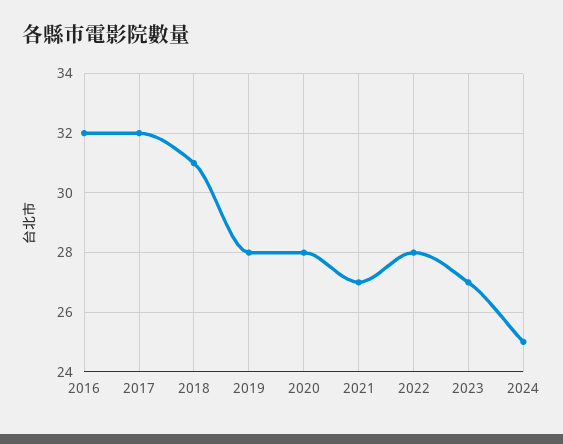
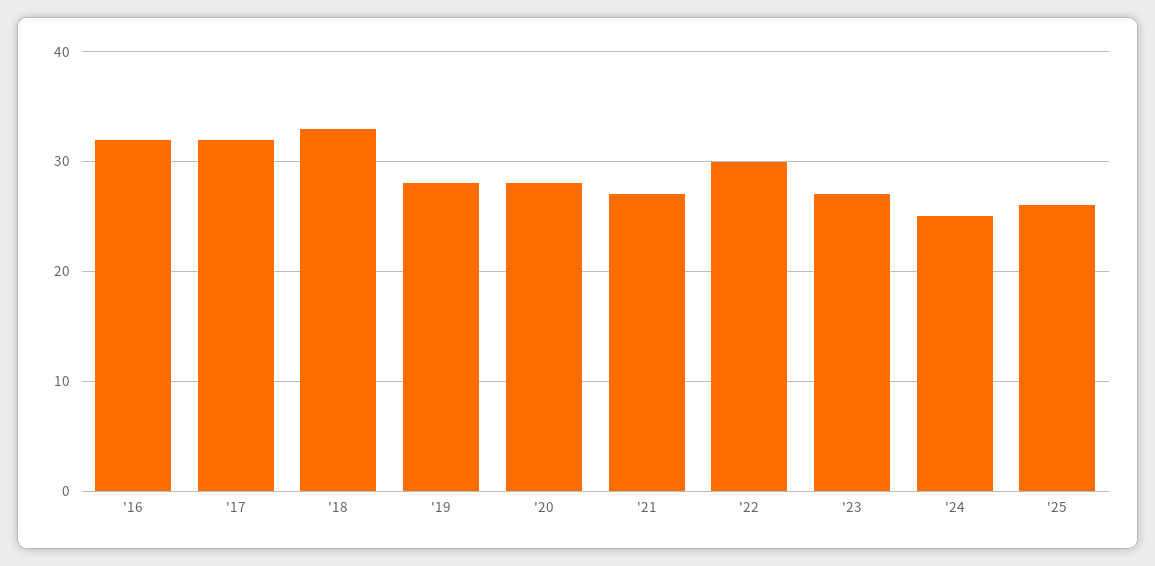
2018: 31 -> 33
2022: 28 -> 30
'25: none -> 26

